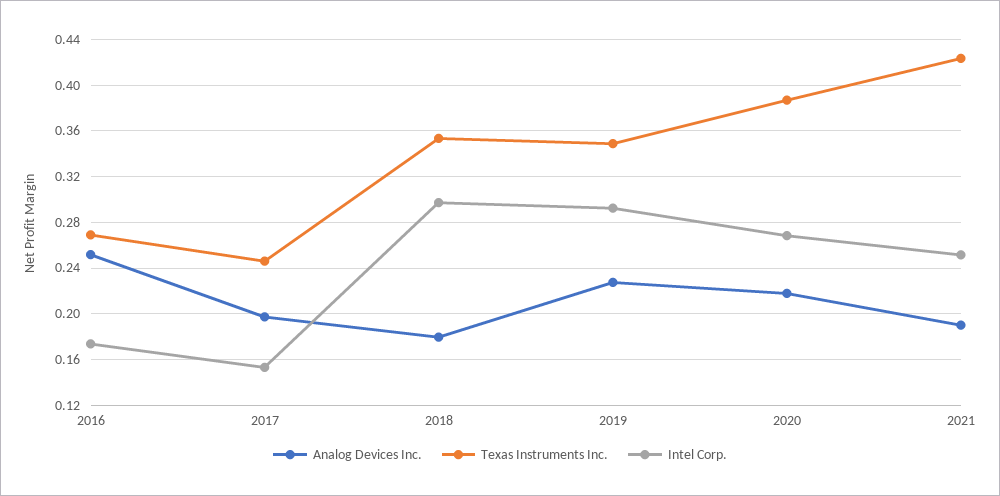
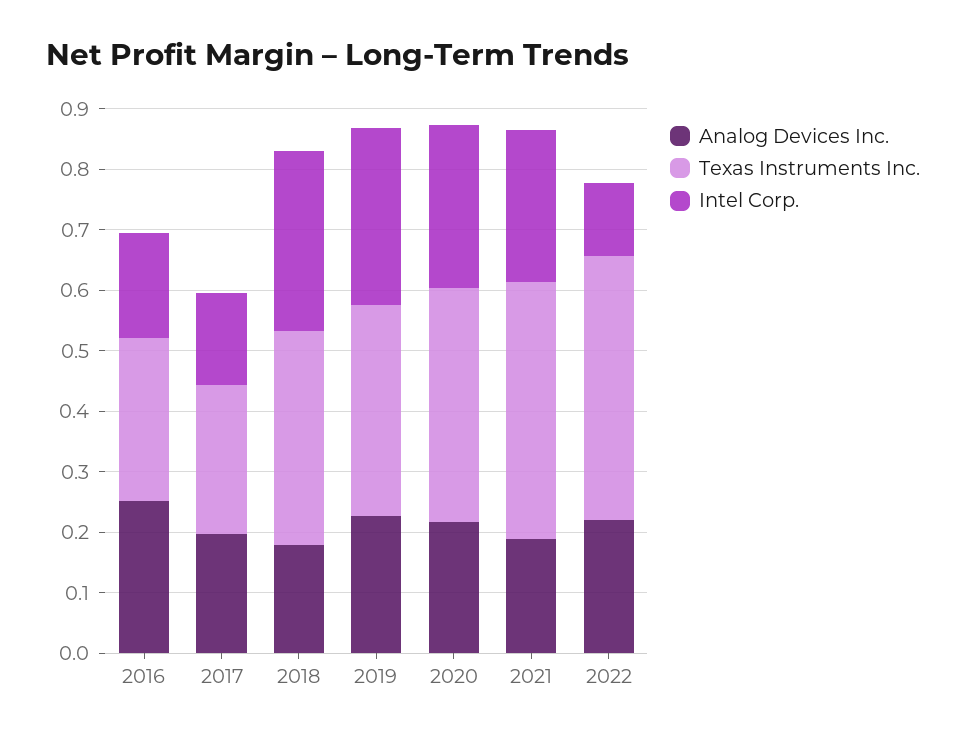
Analog Devices Inc., 2022: none -> 0.22
Texas Instruments Inc., 2022: none -> 0.44
Intel Corp., 2022: none -> 0.12

